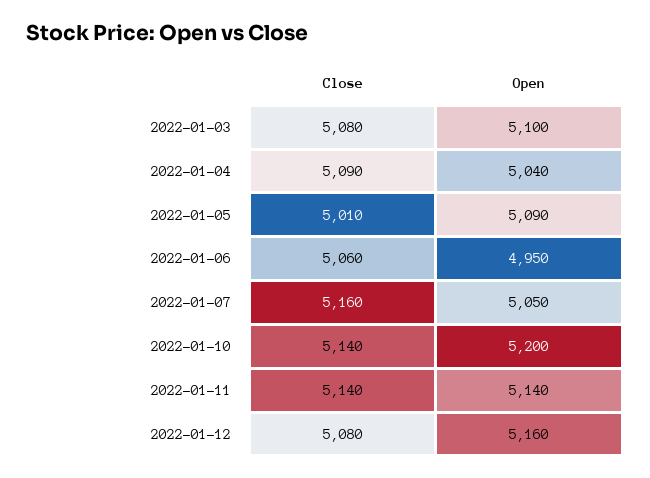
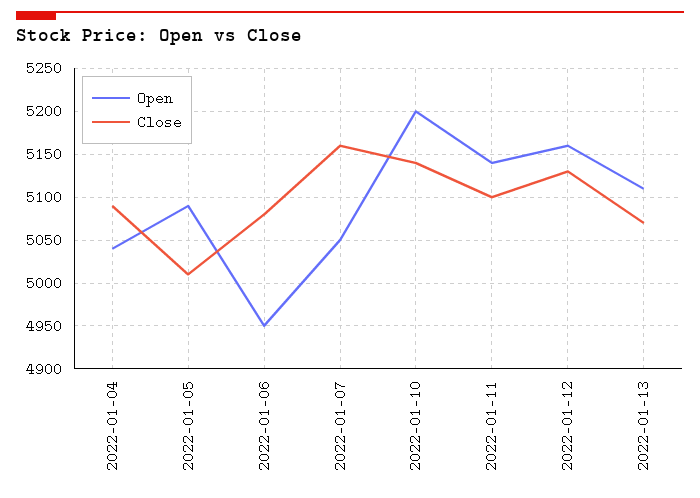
Close, 2022-01-03: 5080 -> none
Open, 2022-01-03: 5100 -> none
Close, 2022-01-06: 5060 -> 5080
Close, 2022-01-11: 5140 -> 5100
Close, 2022-01-12: 5080 -> 5130
Open, 2022-01-13: none -> 5110
Close, 2022-01-13: none -> 5070

